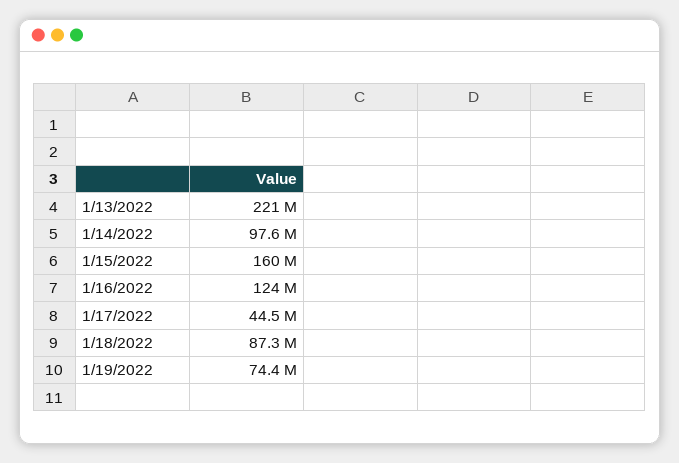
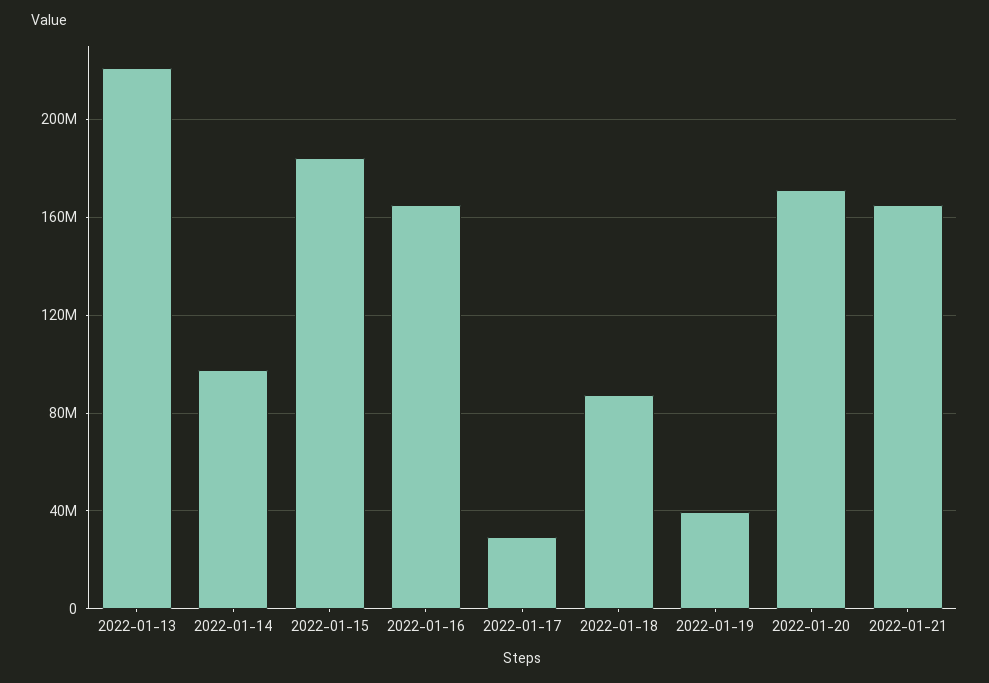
1/15/2022: 160000000 -> 185000000
1/16/2022: 124000000 -> 165000000
1/17/2022: 44500000 -> 30000000
1/19/2022: 74400000 -> 40000000
2022-01-20: none -> 170000000
2022-01-21: none -> 165000000

